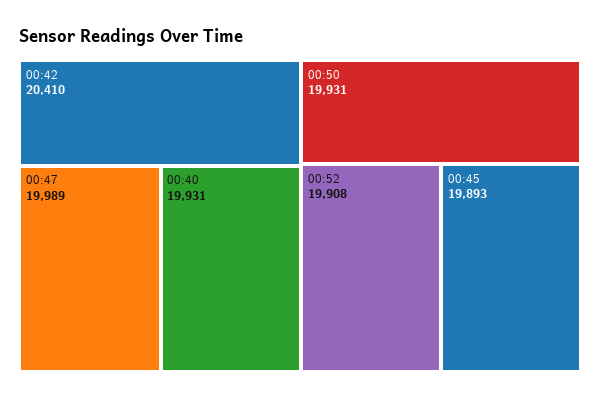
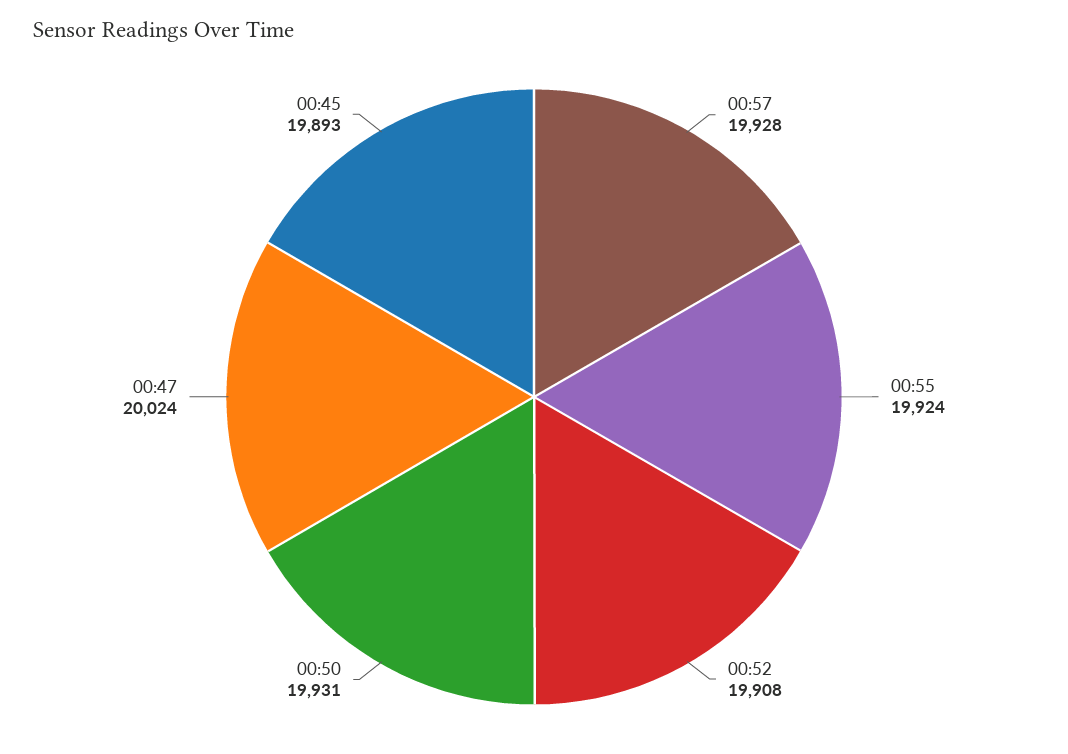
00:42: 20410 -> none
00:47: 19989 -> 20024
00:40: 19931 -> none
00:57: none -> 19928
00:55: none -> 19924

